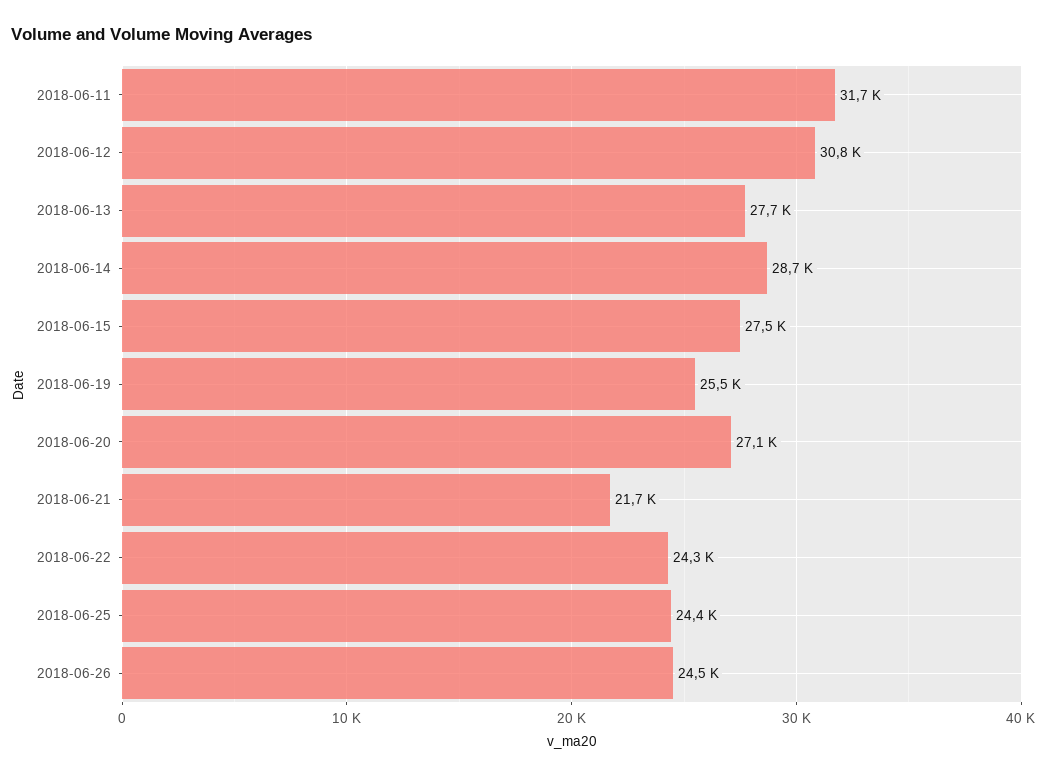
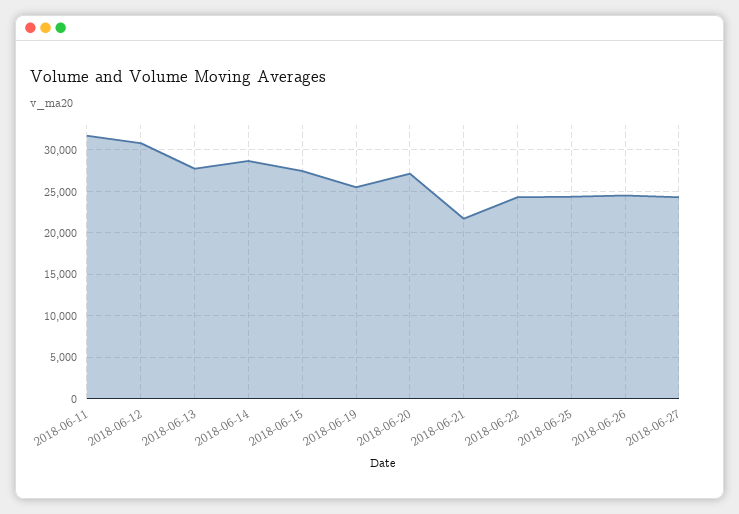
2018-06-27: none -> 24000

